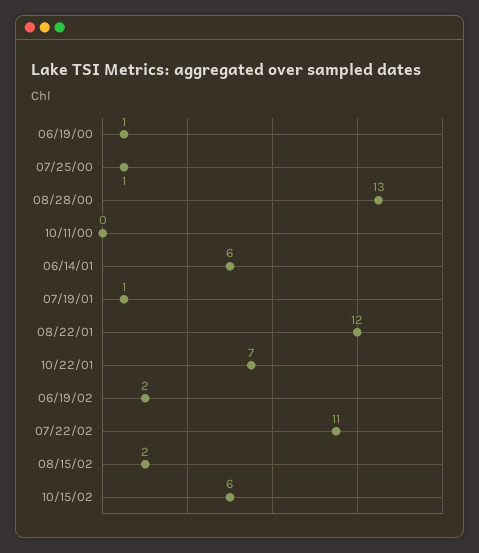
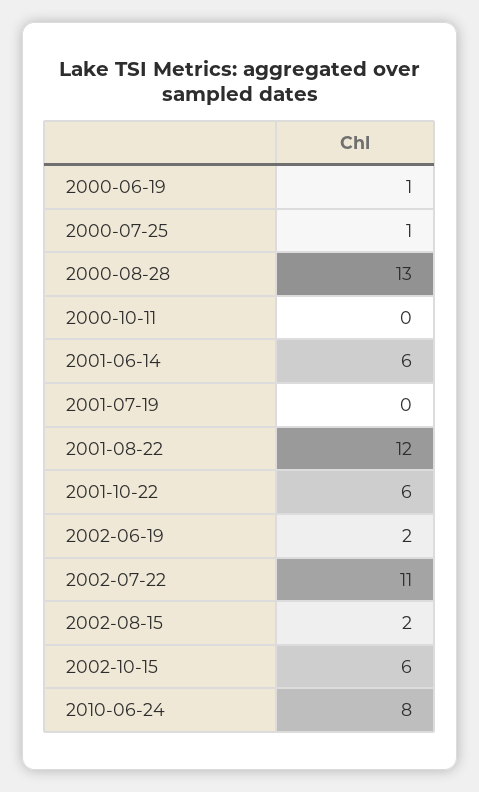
07/19/01: 1 -> 0
10/22/01: 7 -> 6
2010-06-24: none -> 8

